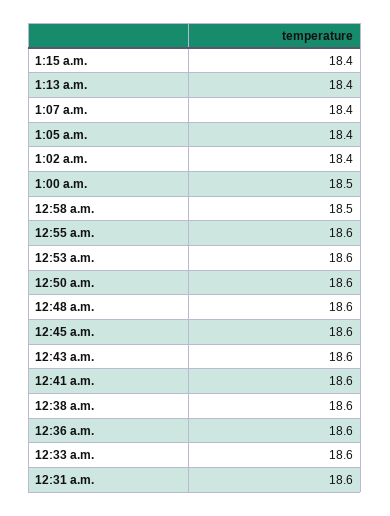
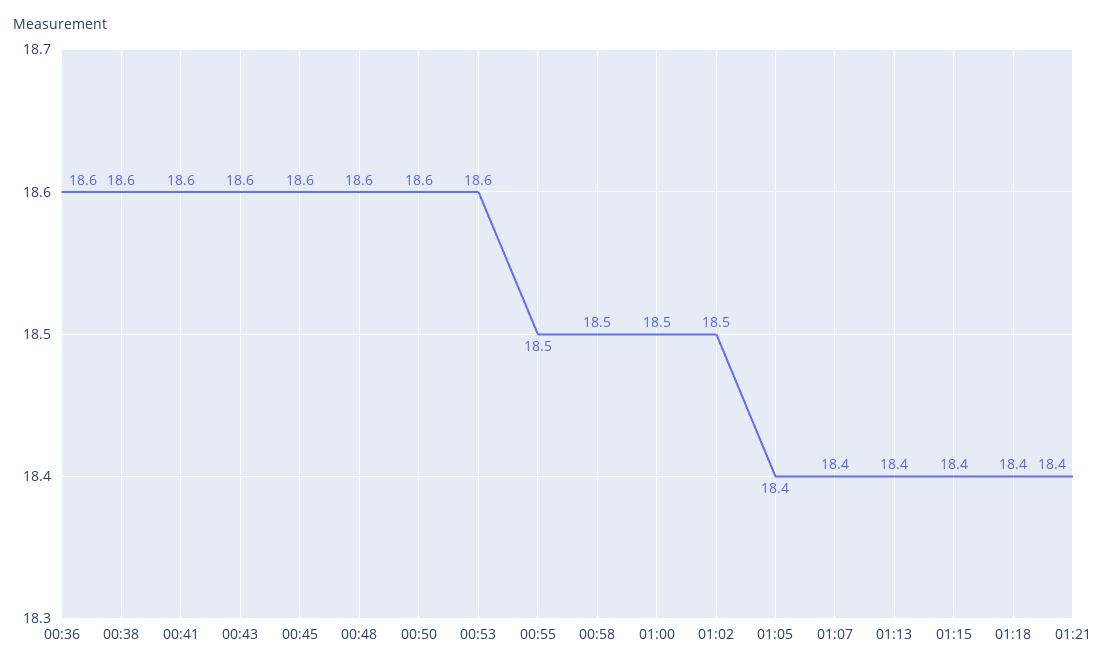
1:02 a.m.: 18.4 -> 18.5
12:55 a.m.: 18.6 -> 18.5
12:33 a.m.: 18.6 -> none
12:31 a.m.: 18.6 -> none
01:18: none -> 18.4
01:21: none -> 18.4

